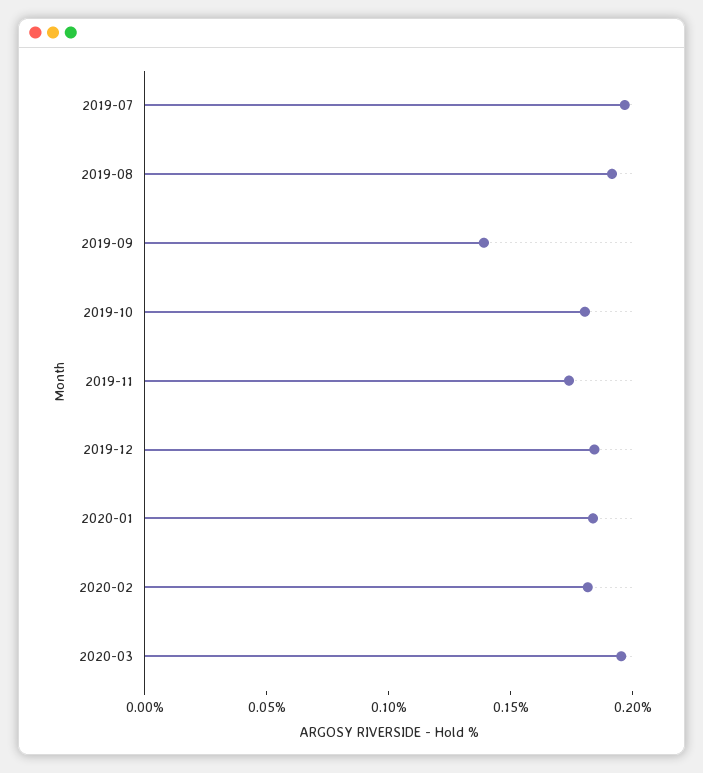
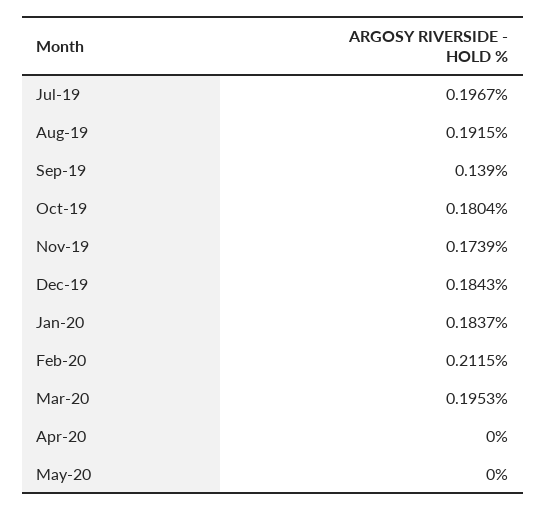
2020-02: 0.18 -> 0.2115
Apr-20: none -> 0
May-20: none -> 0

